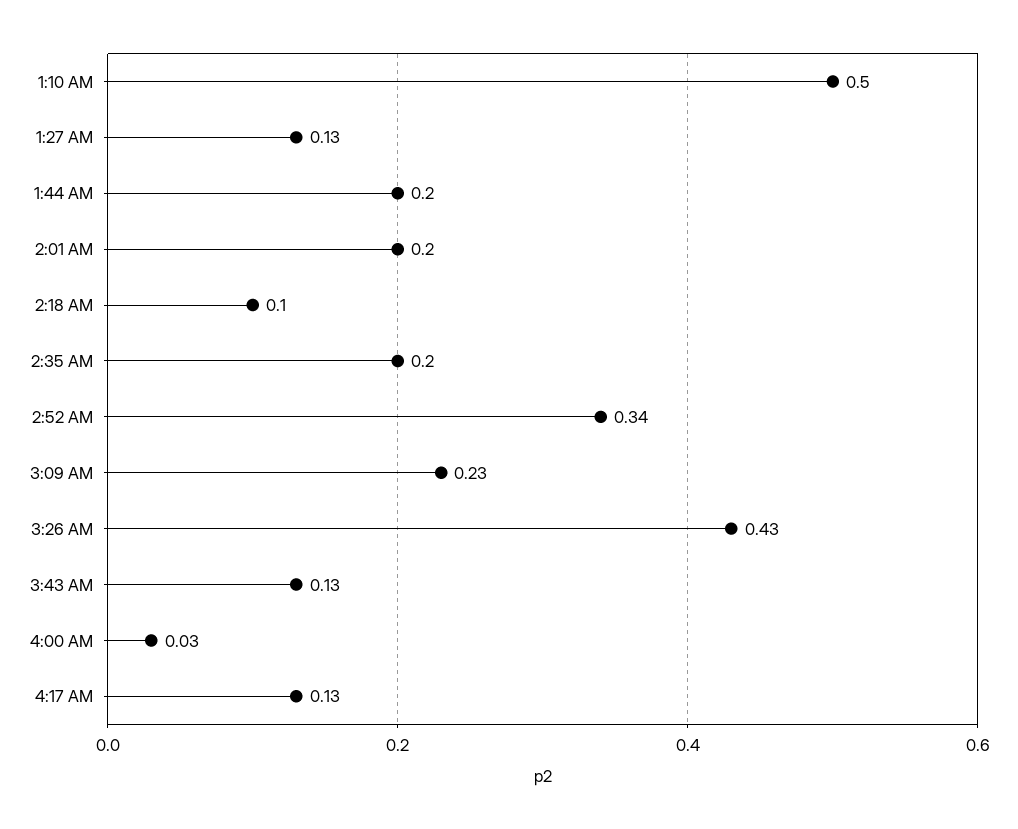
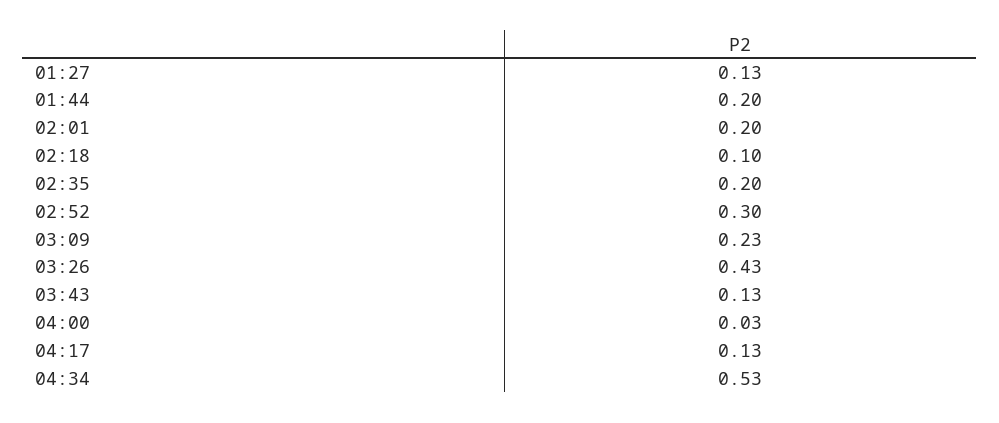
1:10 AM: 0.5 -> none
2:52 AM: 0.34 -> 0.3
04:34: none -> 0.53

